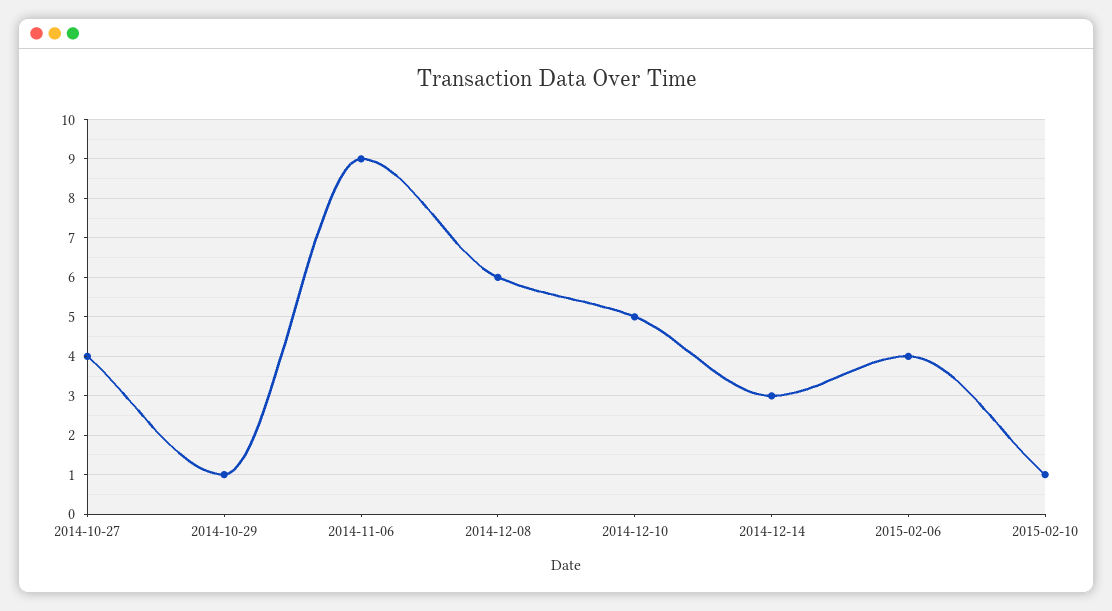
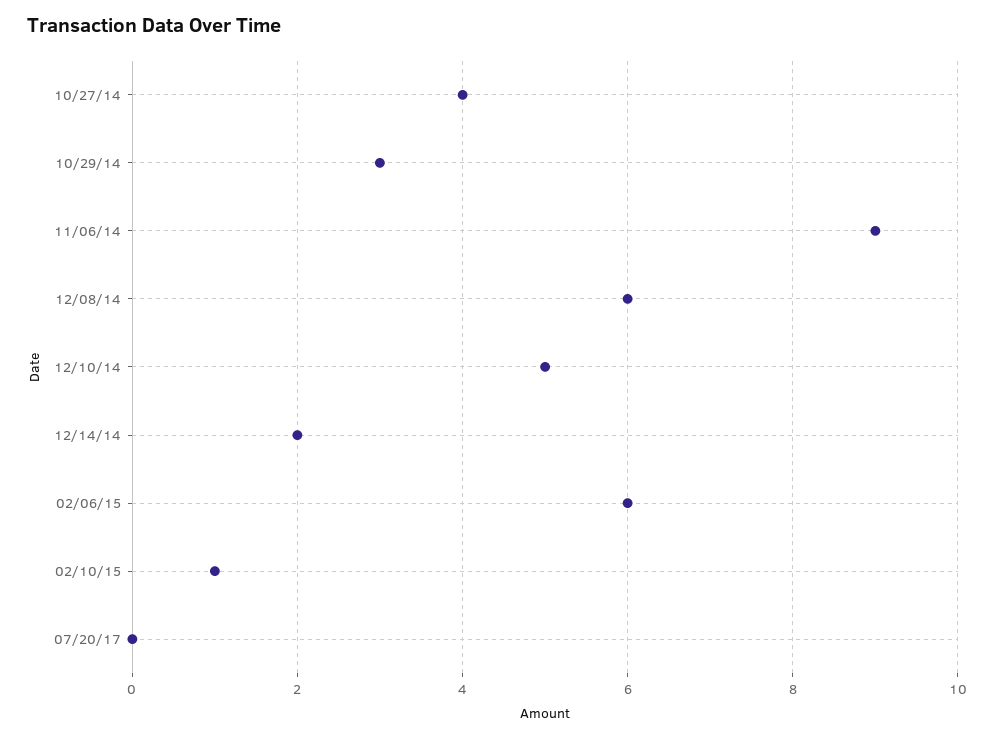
2014-10-29: 1 -> 3
2014-12-14: 3 -> 2
2015-02-06: 4 -> 6
07/20/17: none -> 0

